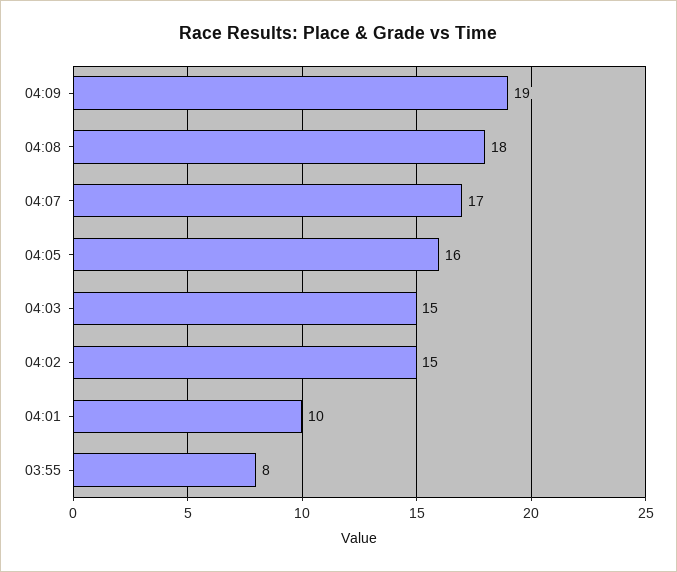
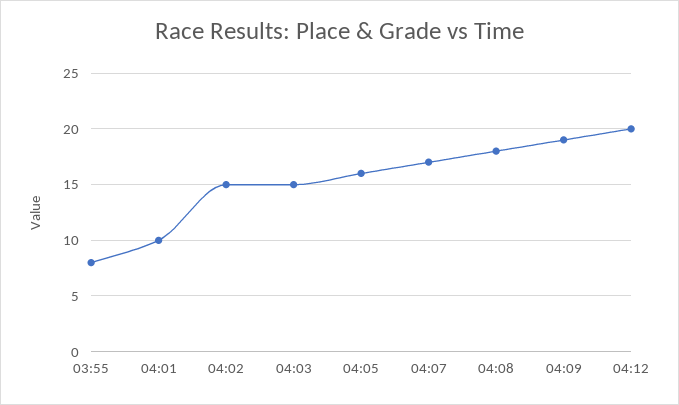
04:12: none -> 20

